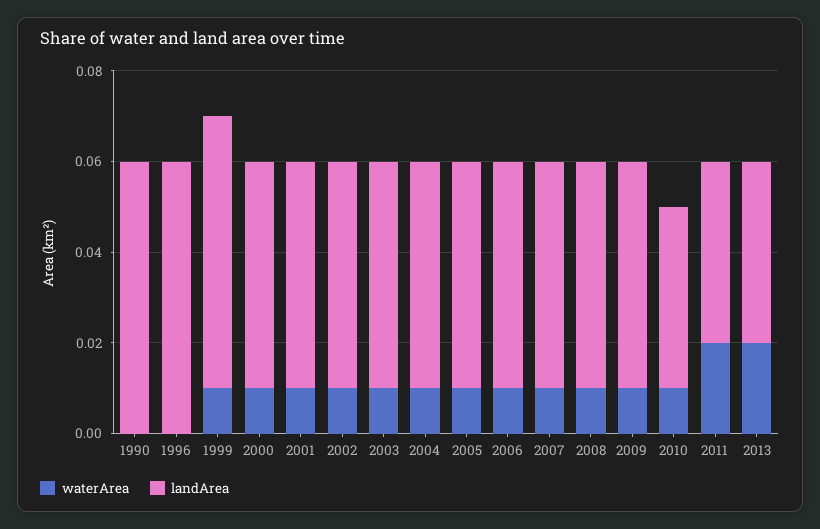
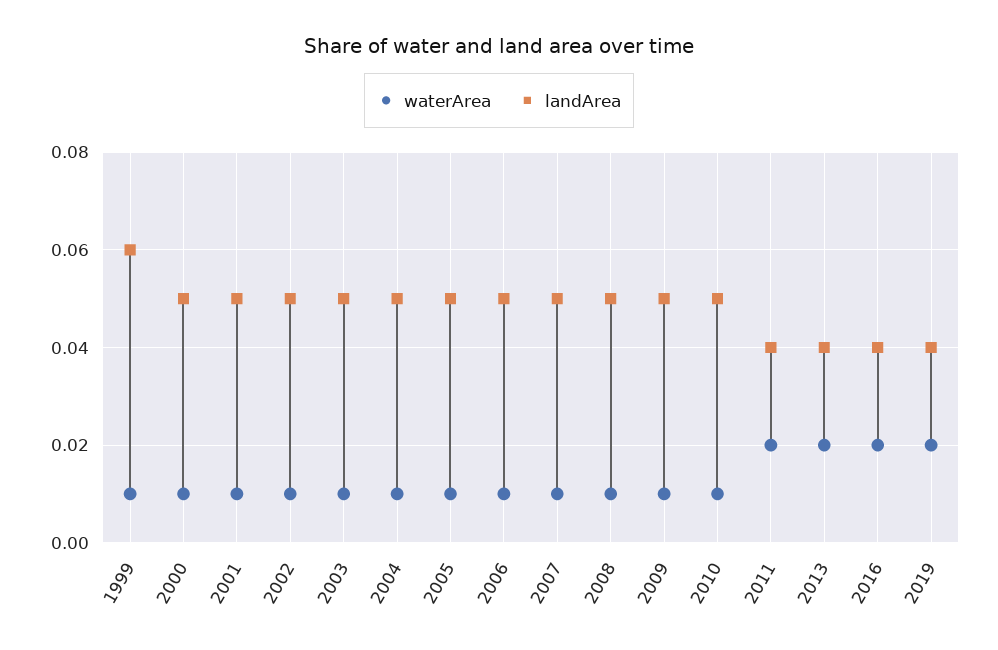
waterArea, 1990: 0 -> none
landArea, 1990: 0.06 -> none
waterArea, 1996: 0 -> none
landArea, 1996: 0.06 -> none
landArea, 2010: 0.04 -> 0.05
waterArea, 2016: none -> 0.02
landArea, 2016: none -> 0.04
waterArea, 2019: none -> 0.02
landArea, 2019: none -> 0.04

